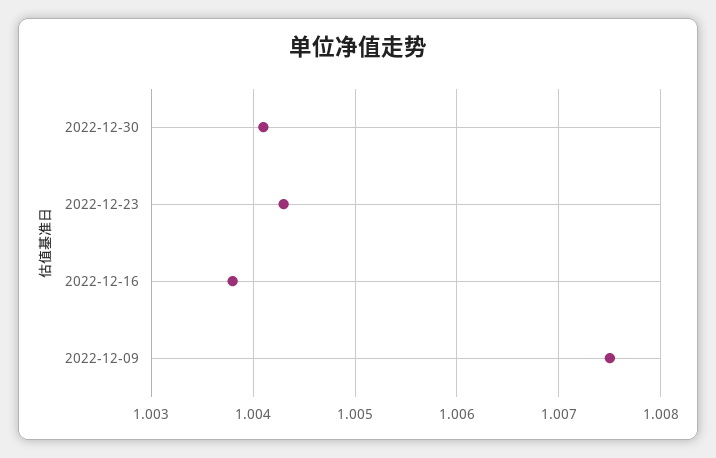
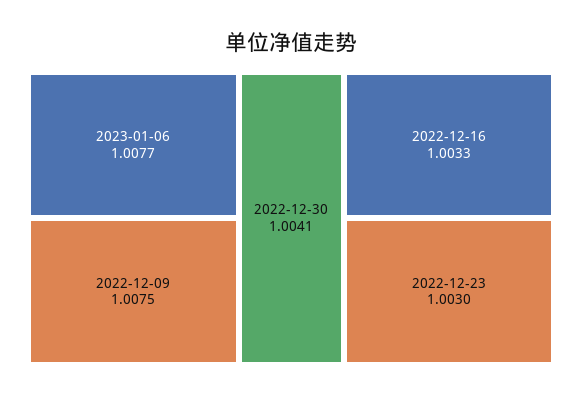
2022-12-23: 1.0043 -> 1.003
2022-12-16: 1.0038 -> 1.0033
2023-01-06: none -> 1.0077

